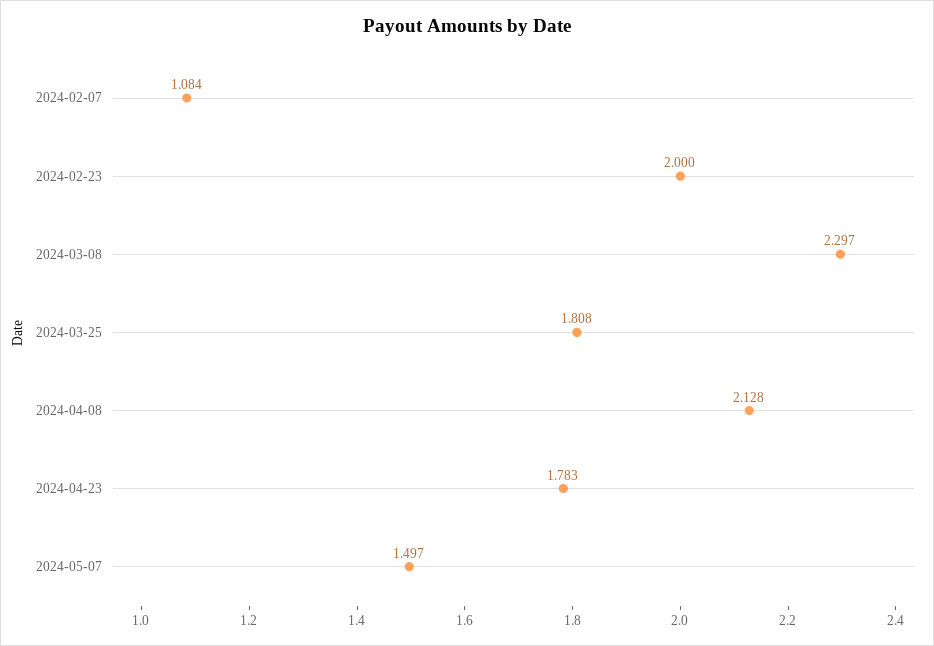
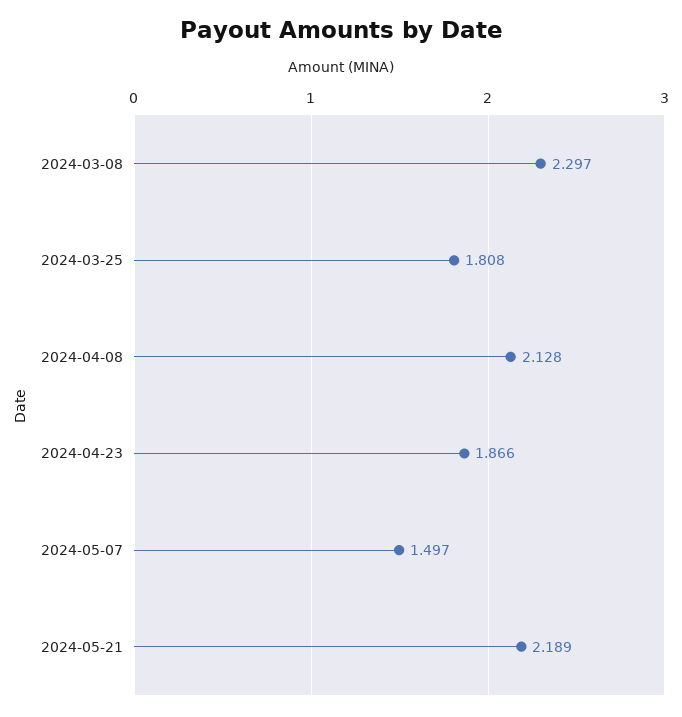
2024-02-07: 1.084 -> none
2024-02-23: 2 -> none
2024-04-23: 1.783 -> 1.866
2024-05-21: none -> 2.189

